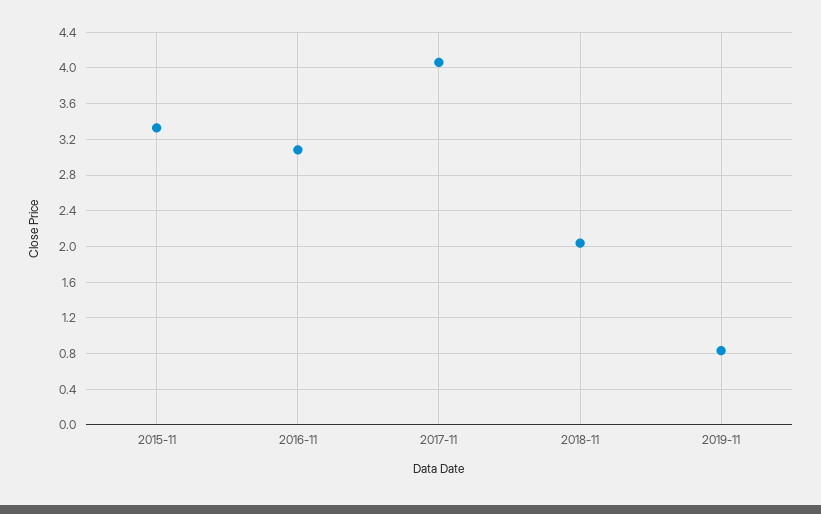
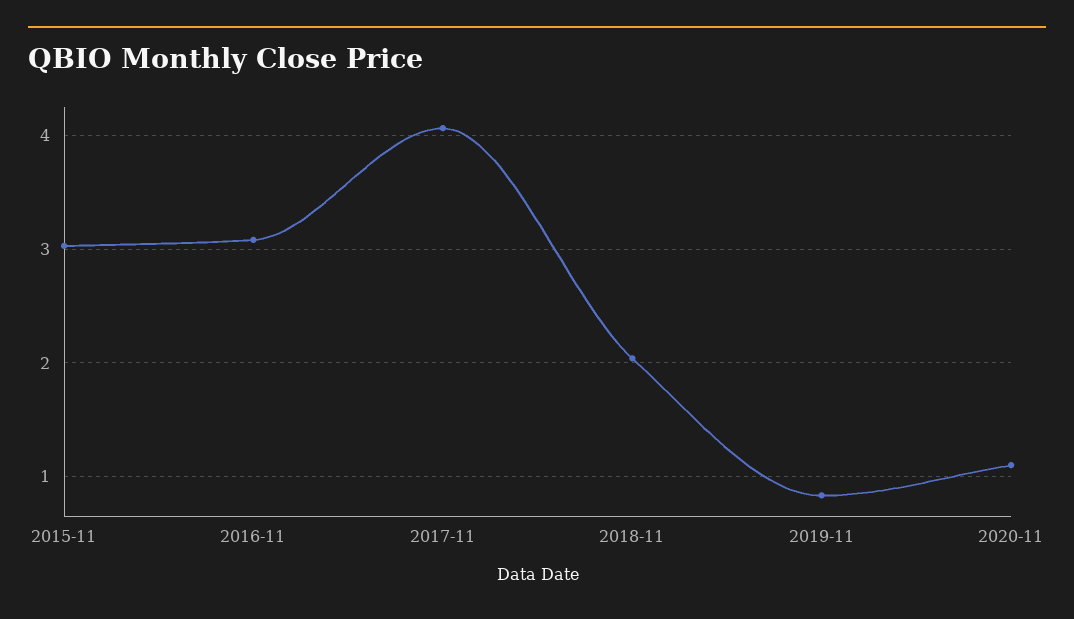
2015-11: 3.3 -> 3
2020-11: none -> 1.1

